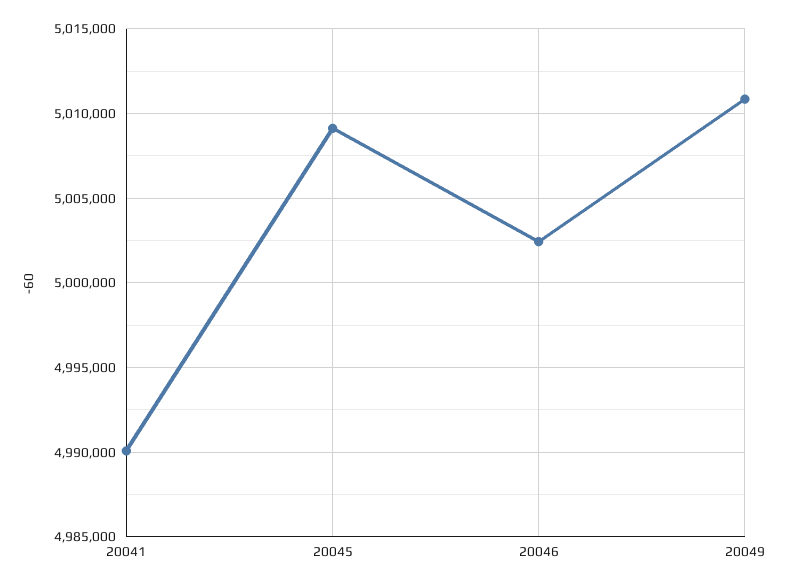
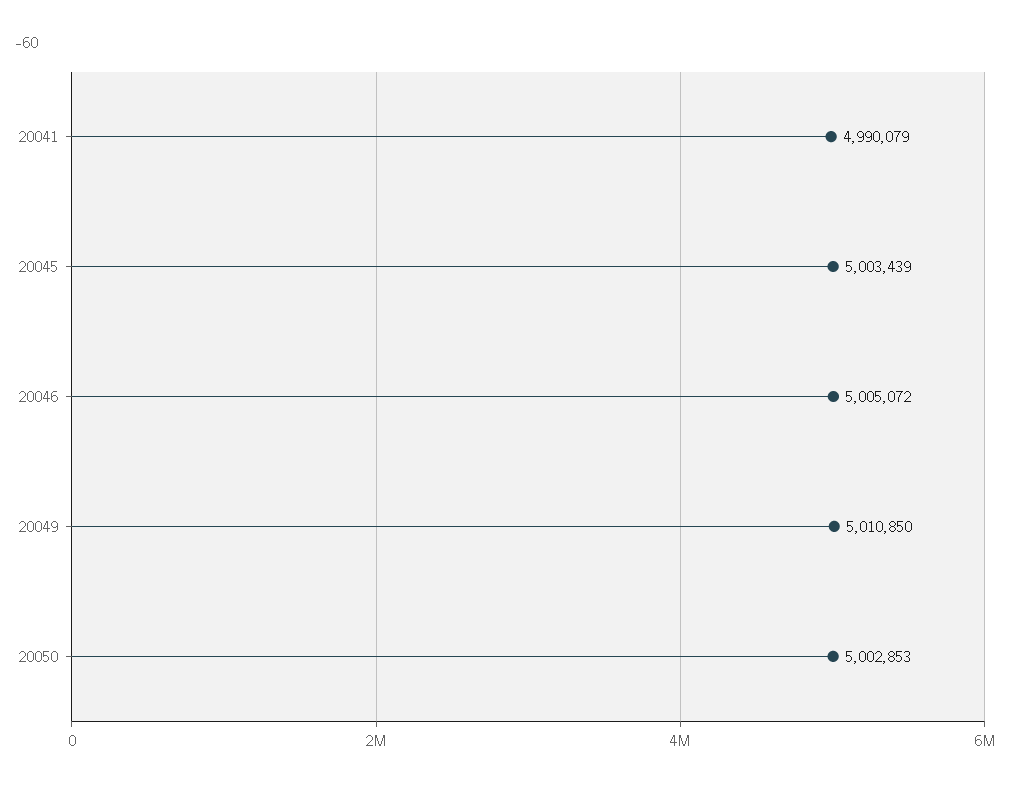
20045: 5009000 -> 5003439
20046: 5002500 -> 5005072
20050: none -> 5002853

